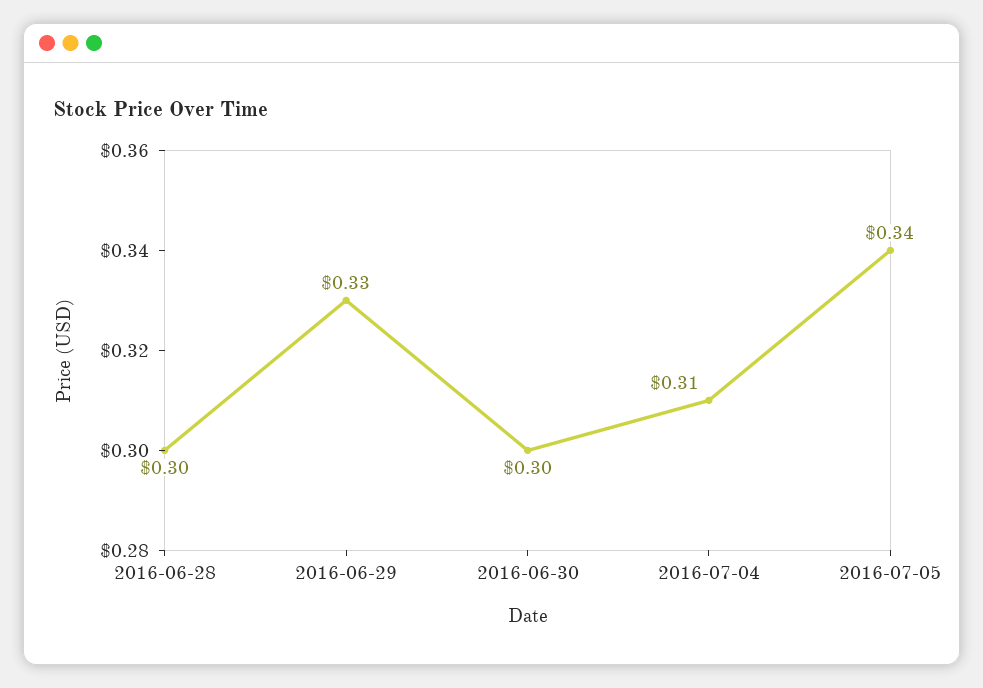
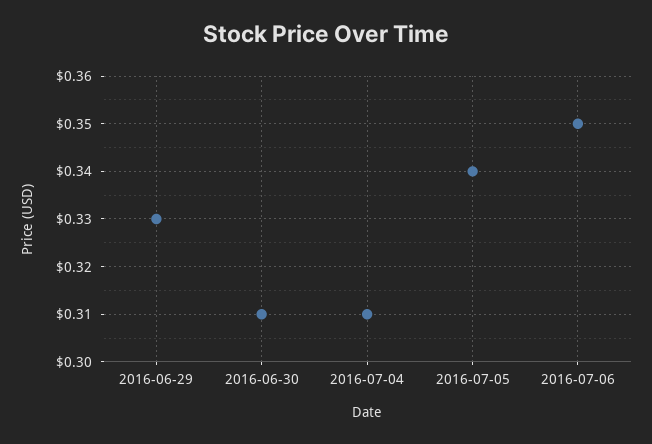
2016-06-28: 0.3 -> none
2016-06-30: 0.3 -> 0.31
2016-07-06: none -> 0.35

